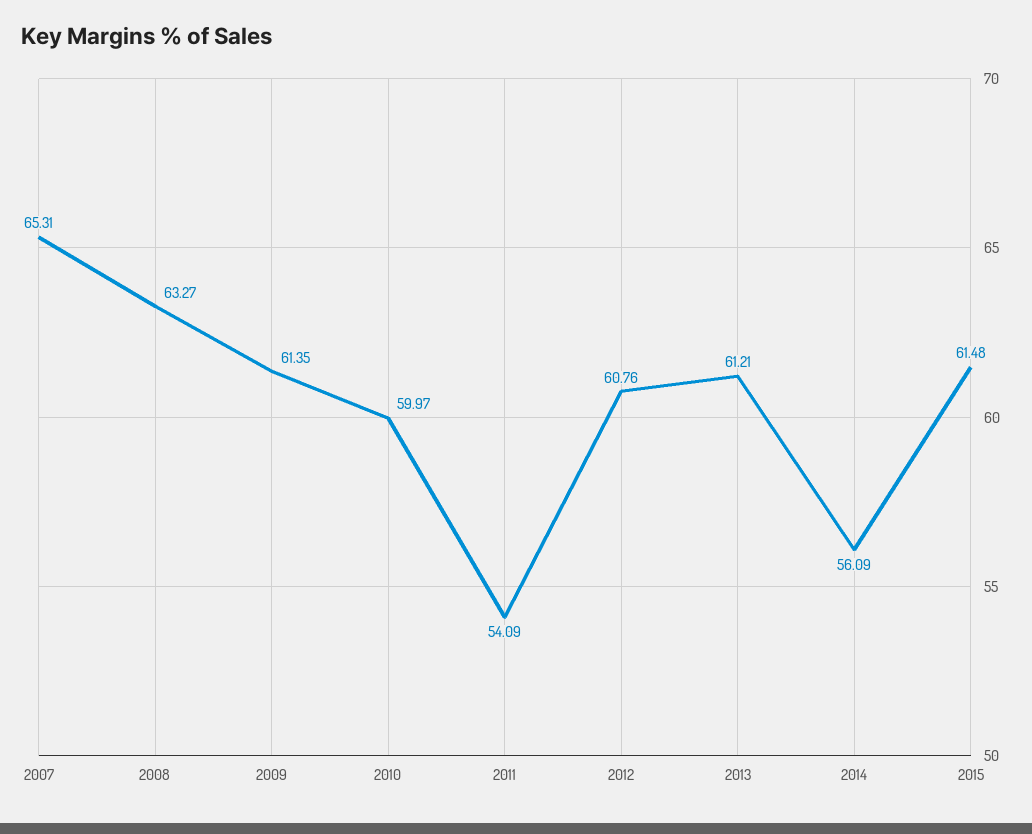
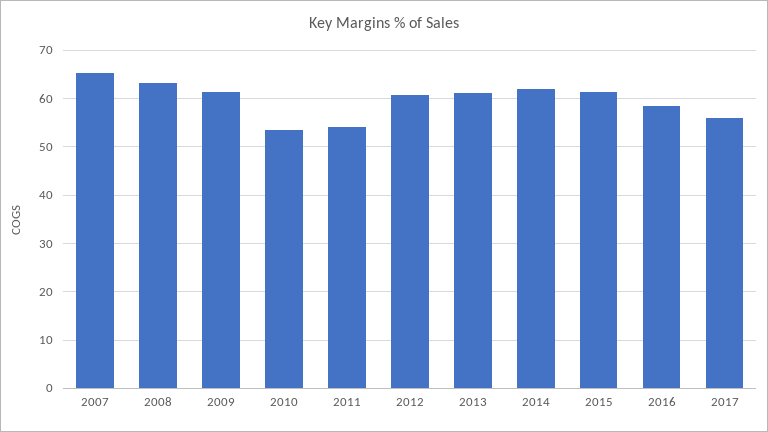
2010: 59.97 -> 54
2014: 56.09 -> 62
2016: none -> 58
2017: none -> 56

